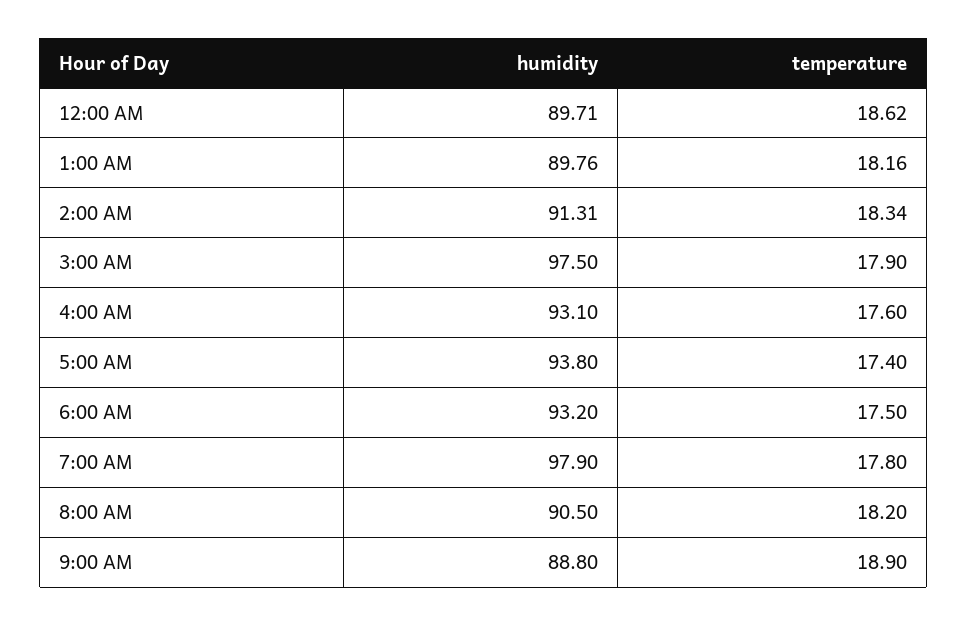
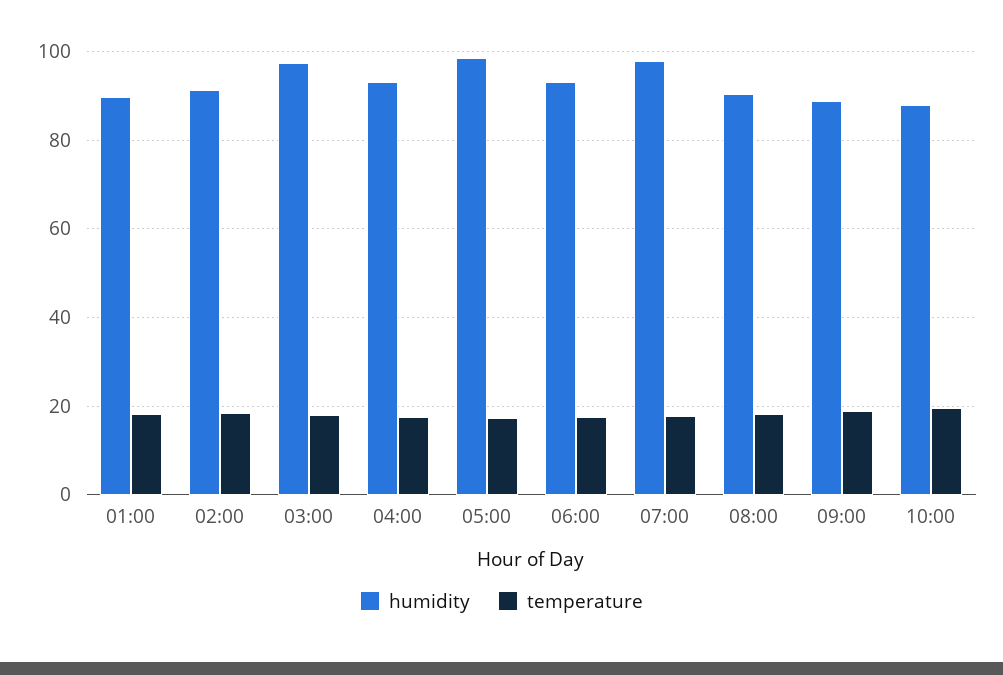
humidity, 12:00 AM: 89.71 -> none
temperature, 12:00 AM: 18.62 -> none
humidity, 5:00 AM: 93.8 -> 98
humidity, 10:00: none -> 88
temperature, 10:00: none -> 20

